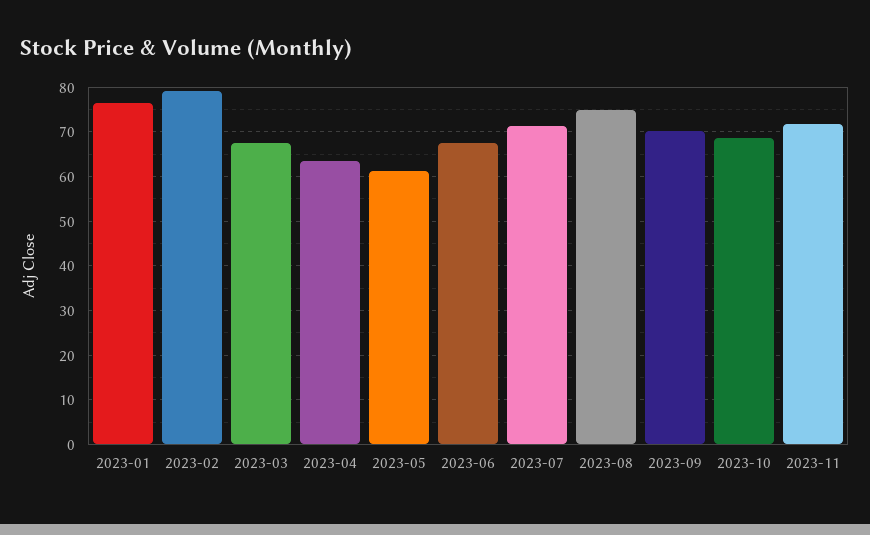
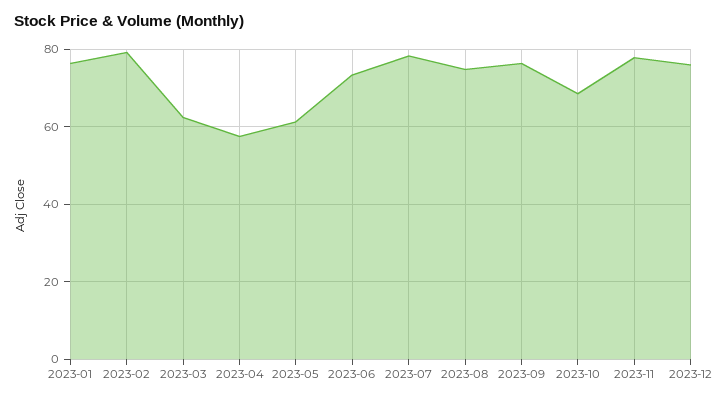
2023-03: 68 -> 62
2023-04: 64 -> 58
2023-06: 68 -> 74
2023-07: 72 -> 78
2023-09: 70 -> 76
2023-11: 72 -> 78
2023-12: none -> 76

